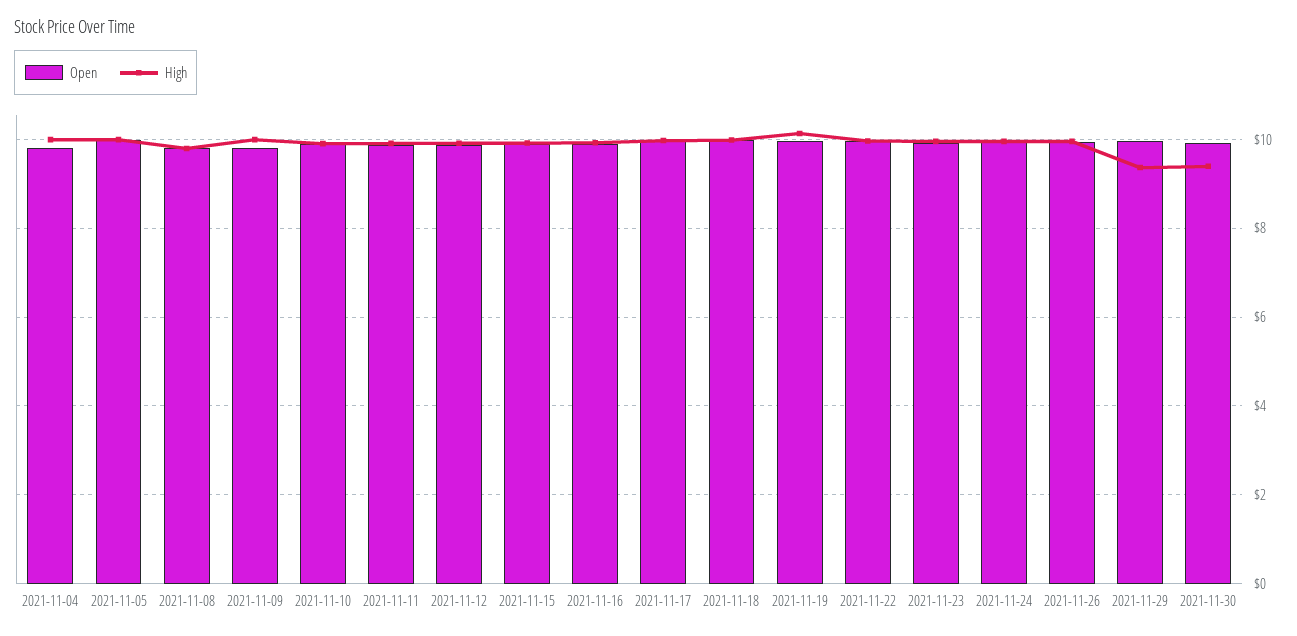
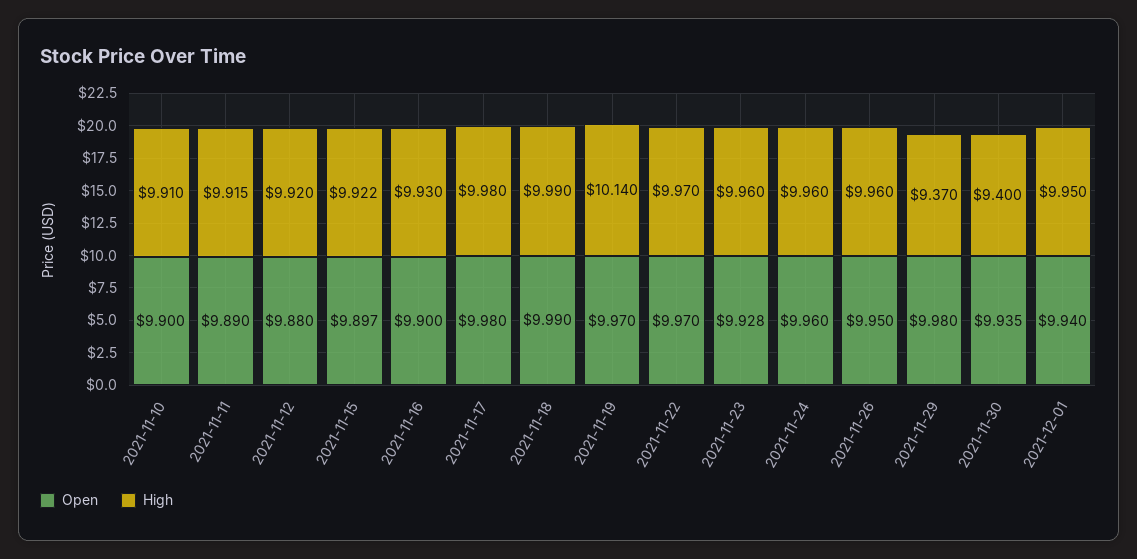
Open, 2021-11-04: 9.8 -> none
High, 2021-11-04: 10 -> none
Open, 2021-11-05: 10 -> none
High, 2021-11-05: 10 -> none
Open, 2021-11-08: 9.8 -> none
High, 2021-11-08: 9.8 -> none
Open, 2021-11-09: 9.8 -> none
High, 2021-11-09: 10 -> none
Open, 2021-12-01: none -> 9.94
High, 2021-12-01: none -> 9.95

